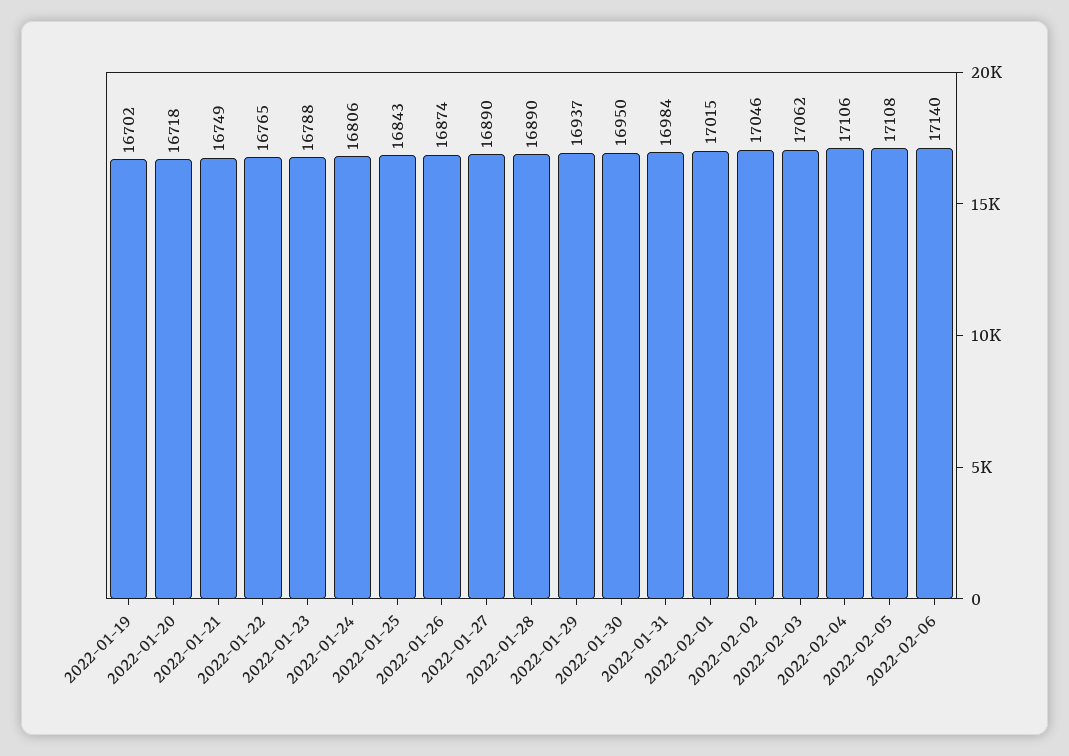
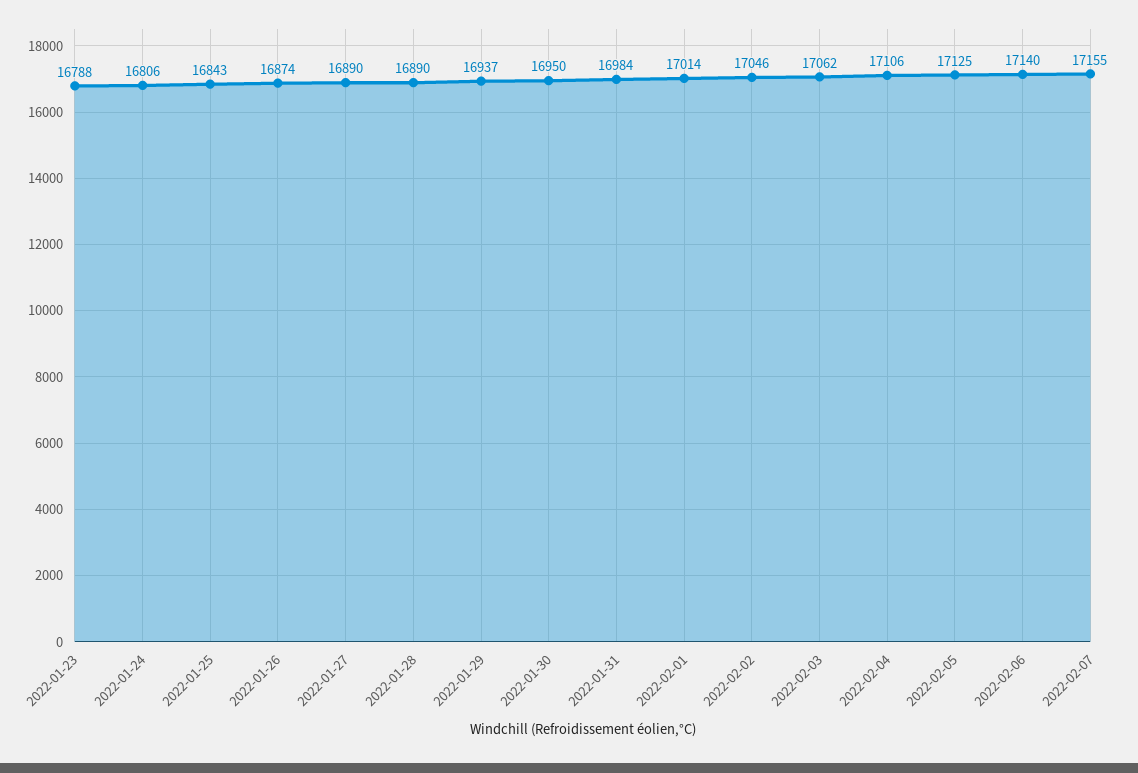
2022-01-19: 16702 -> none
2022-01-20: 16718 -> none
2022-01-21: 16749 -> none
2022-01-22: 16765 -> none
2022-02-01: 17015 -> 17014
2022-02-05: 17108 -> 17125
2022-02-07: none -> 17155

